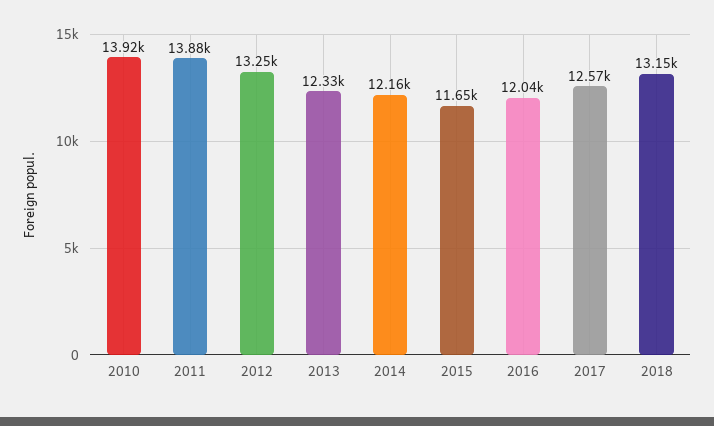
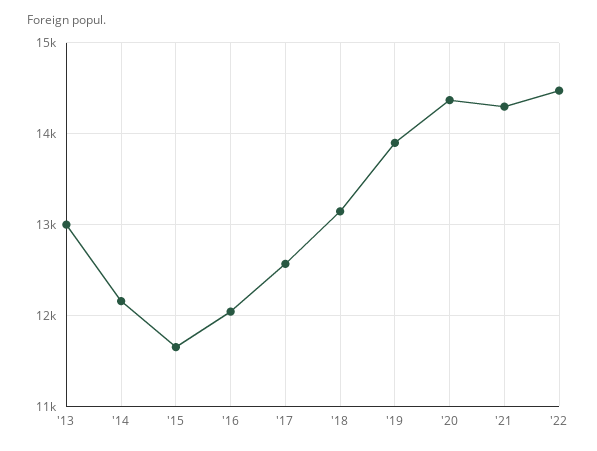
2010: 13920 -> none
2011: 13880 -> none
2012: 13250 -> none
2013: 12330 -> 13000
'19: none -> 13900
'20: none -> 14400
'21: none -> 14300
'22: none -> 14500

